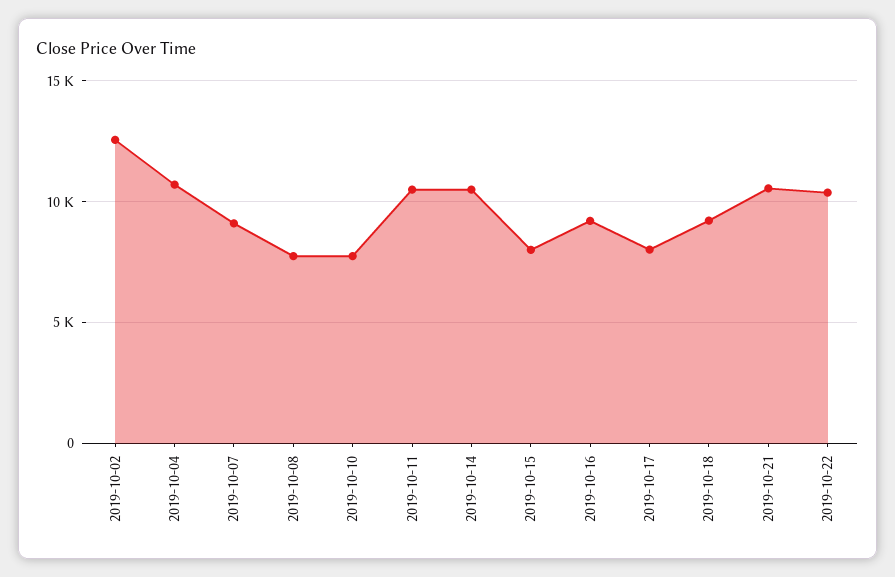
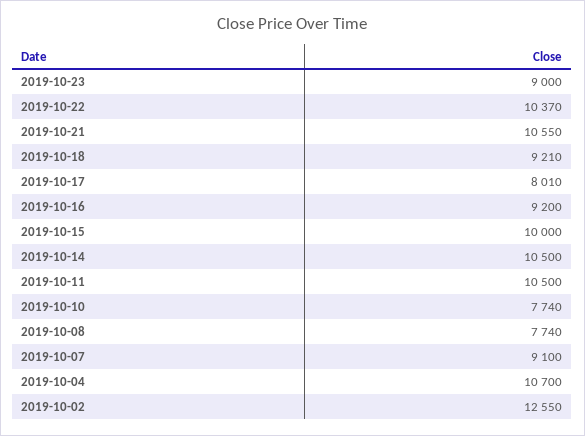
2019-10-15: 8000 -> 10000
2019-10-23: none -> 9000

